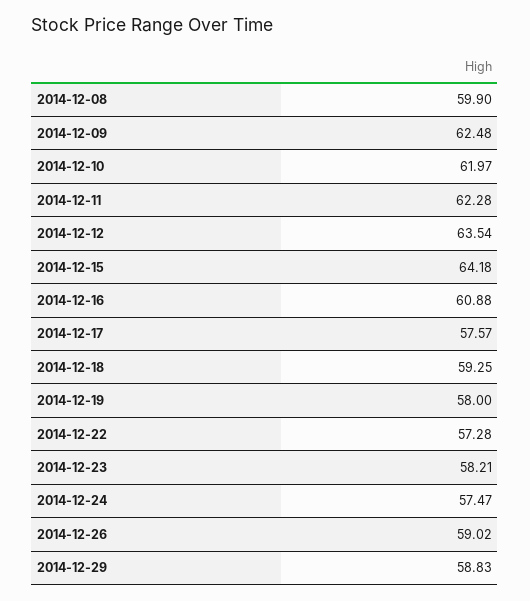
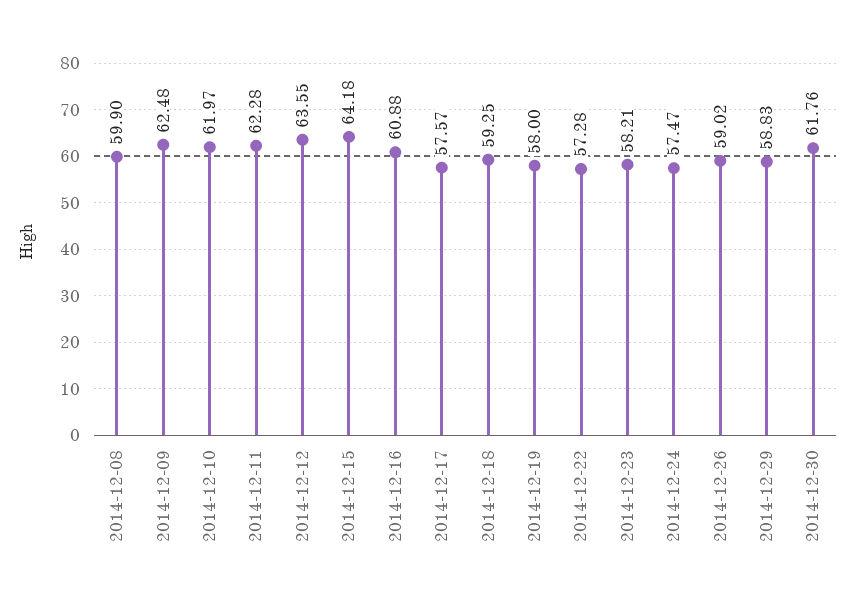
2014-12-12: 63.54 -> 63.55
2014-12-30: none -> 61.76

